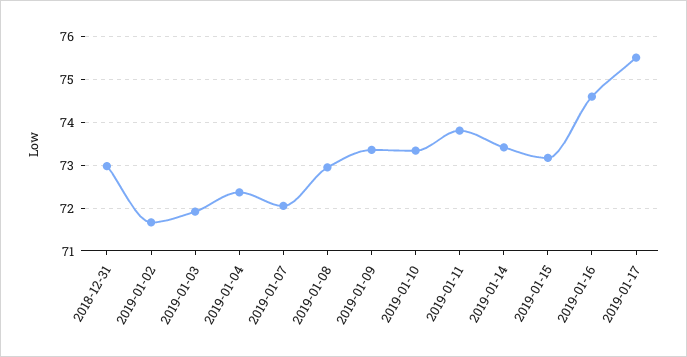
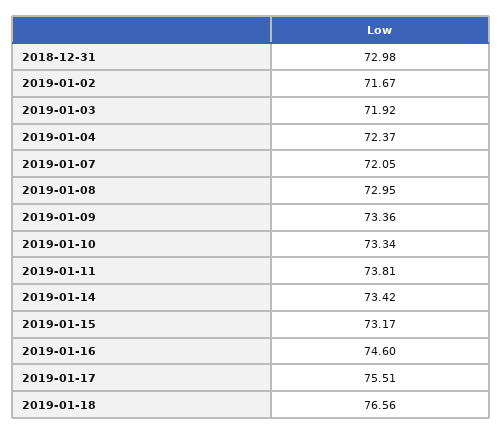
2019-01-18: none -> 76.56

